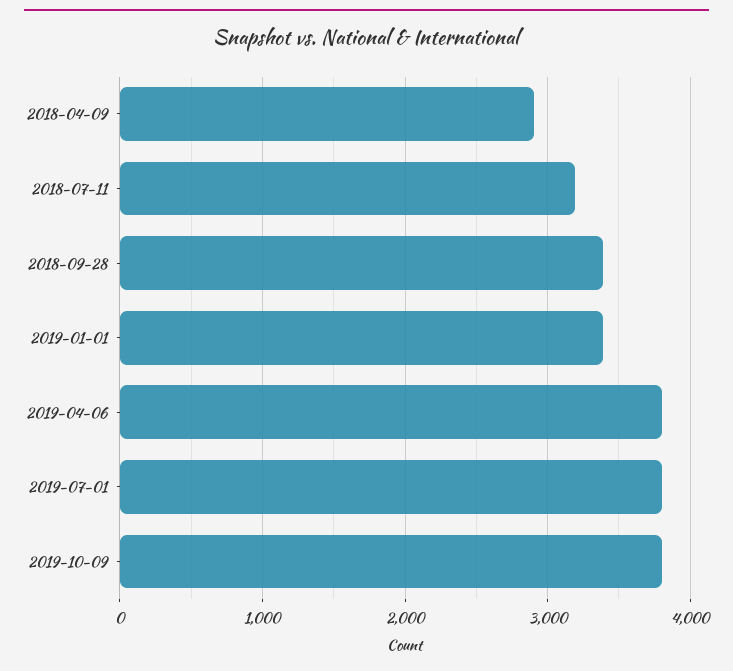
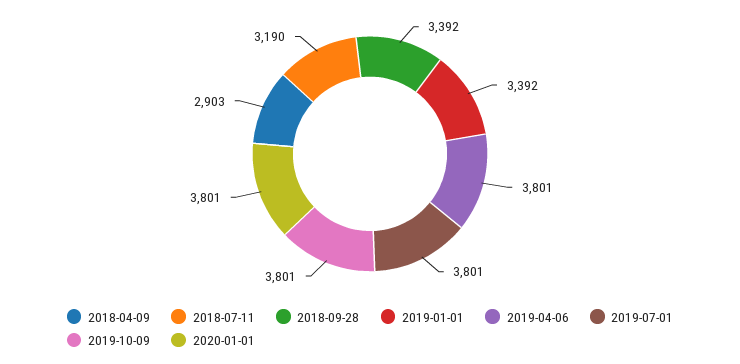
2020-01-01: none -> 3801

